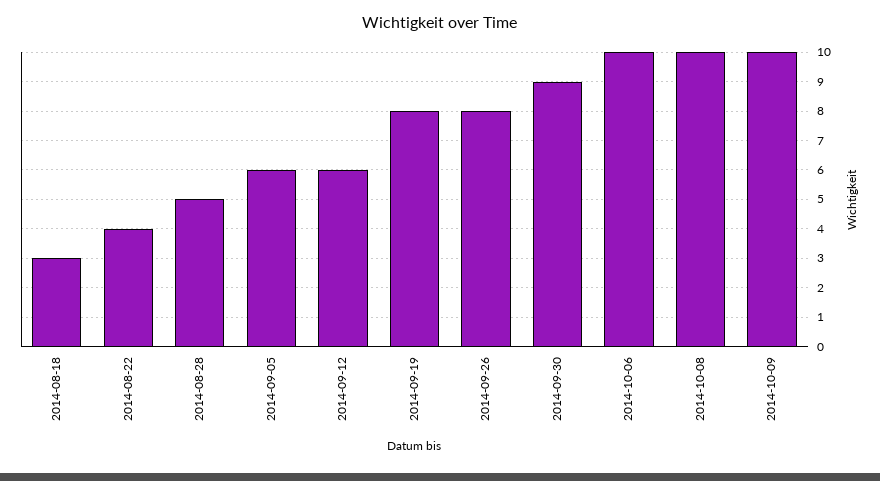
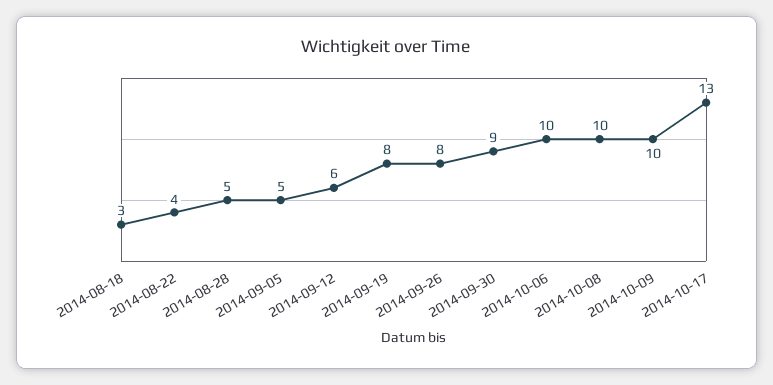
2014-09-05: 6 -> 5
2014-10-17: none -> 13

